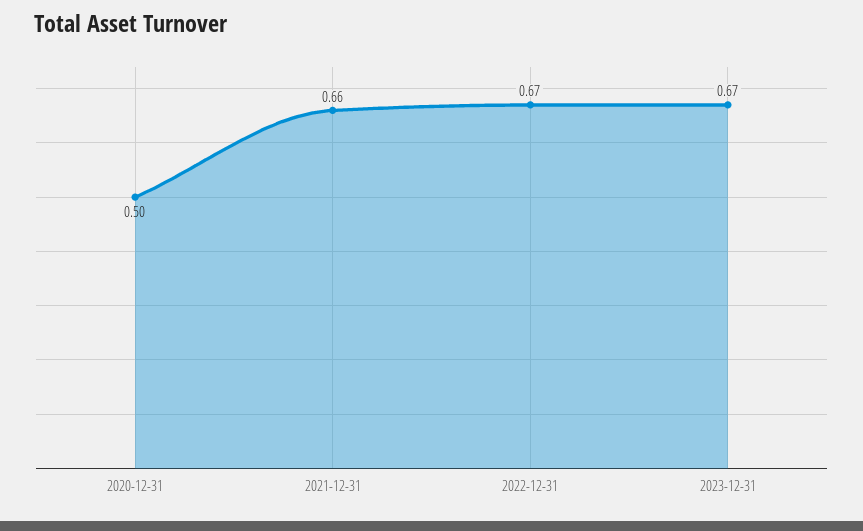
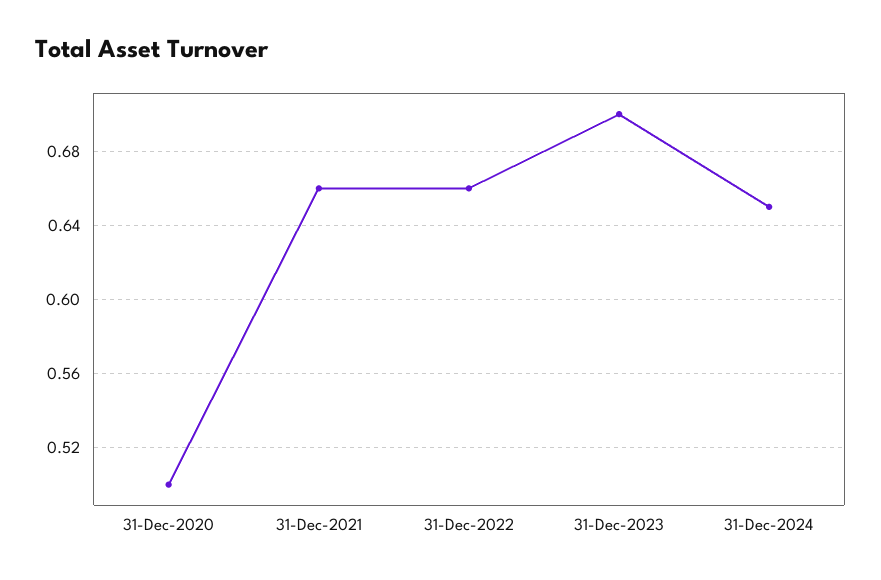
2022-12-31: 0.67 -> 0.66
2023-12-31: 0.67 -> 0.7
31-Dec-2024: none -> 0.65

